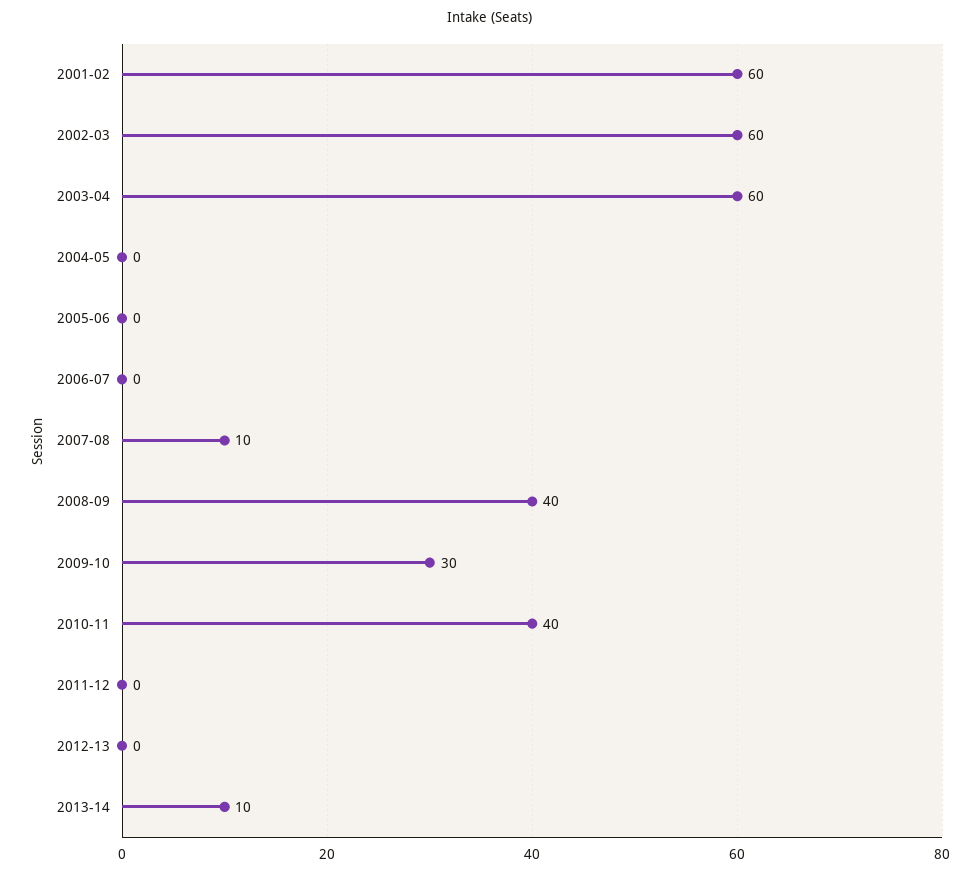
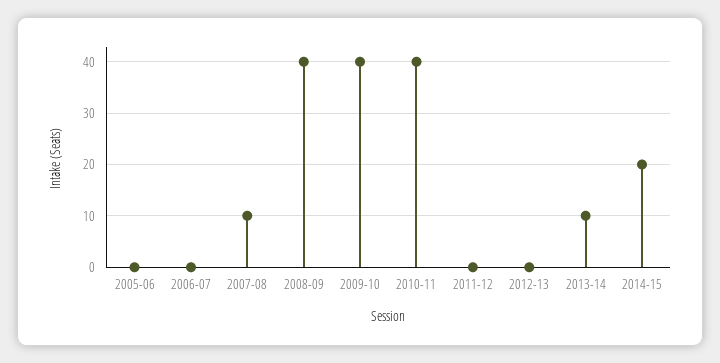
2001-02: 60 -> none
2002-03: 60 -> none
2003-04: 60 -> none
2004-05: 0 -> none
2009-10: 30 -> 40
2014-15: none -> 20

